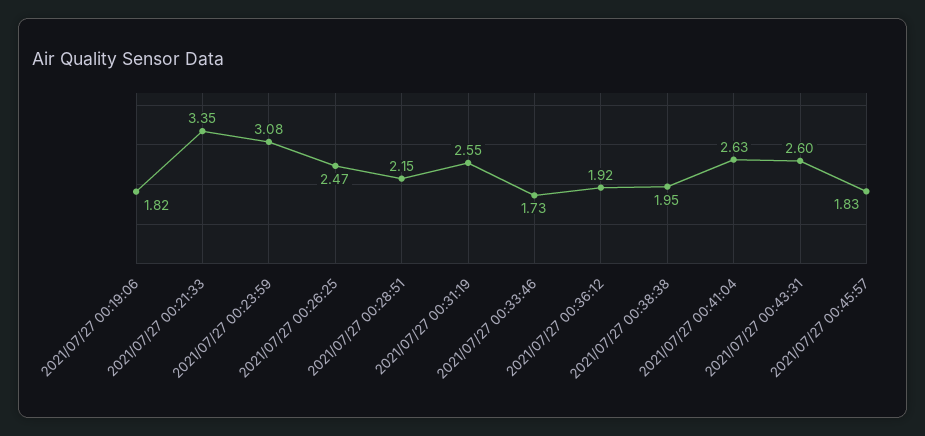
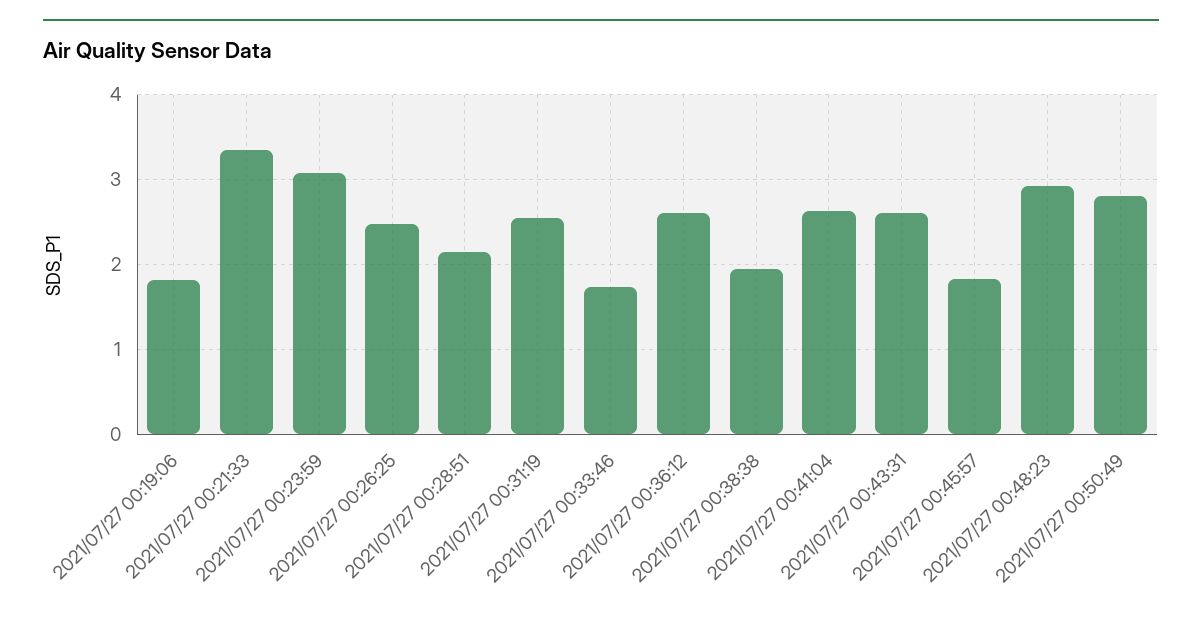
2021/07/27 00:36:12: 1.92 -> 2.6
2021/07/27 00:48:23: none -> 2.9
2021/07/27 00:50:49: none -> 2.8

